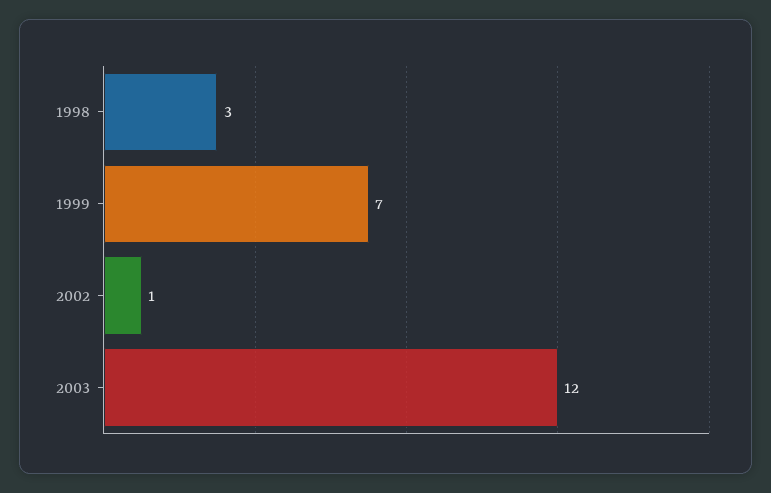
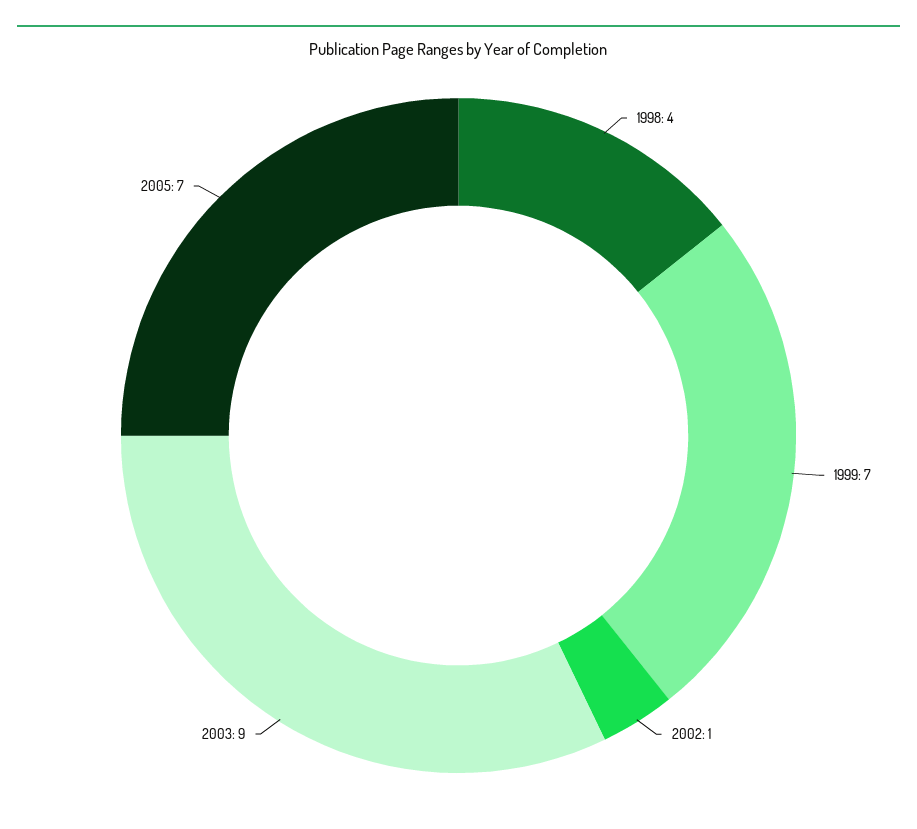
1998: 3 -> 4
2003: 12 -> 9
2005: none -> 7

